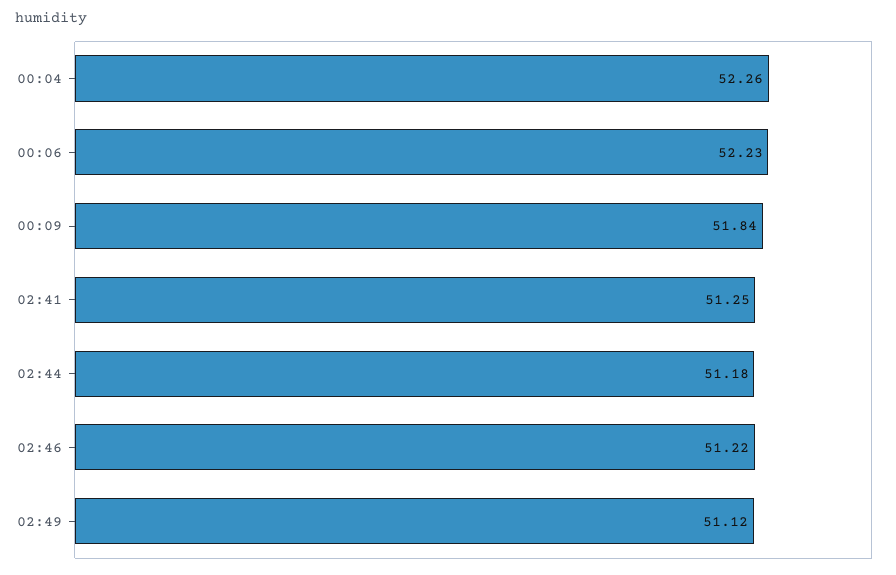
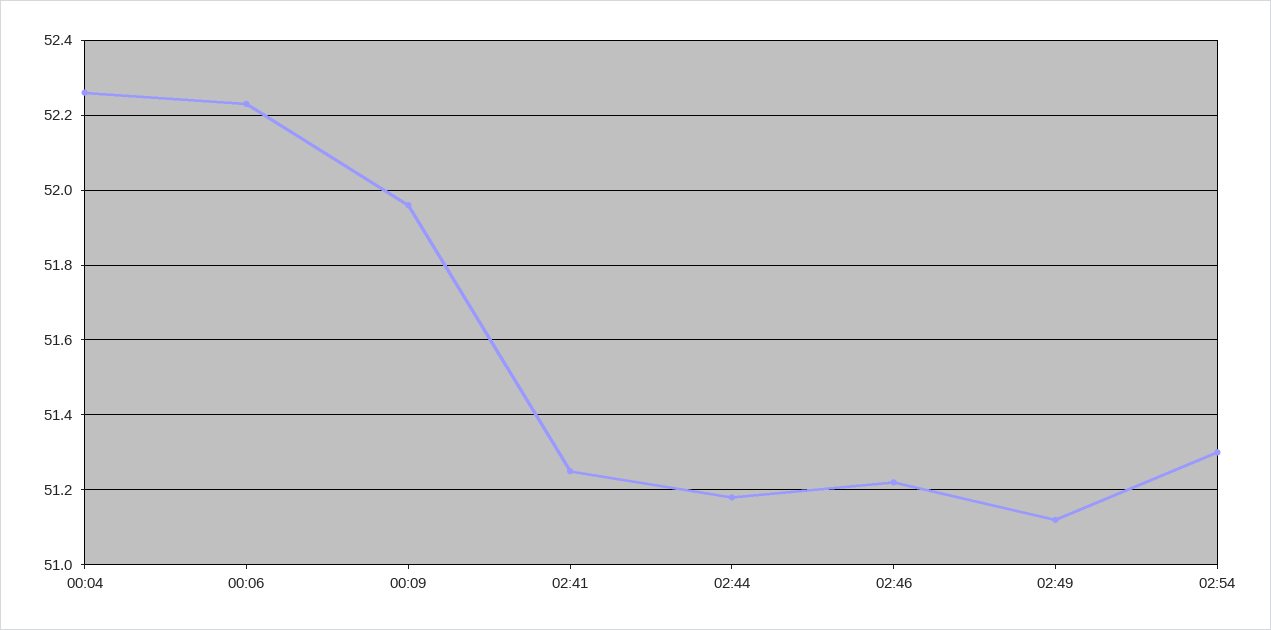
00:09: 51.84 -> 51.95
02:54: none -> 51.3

